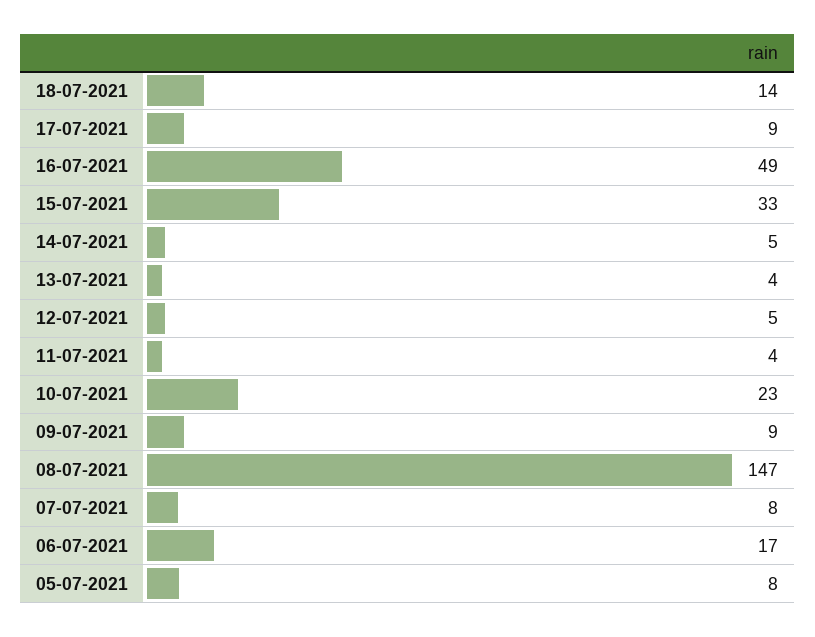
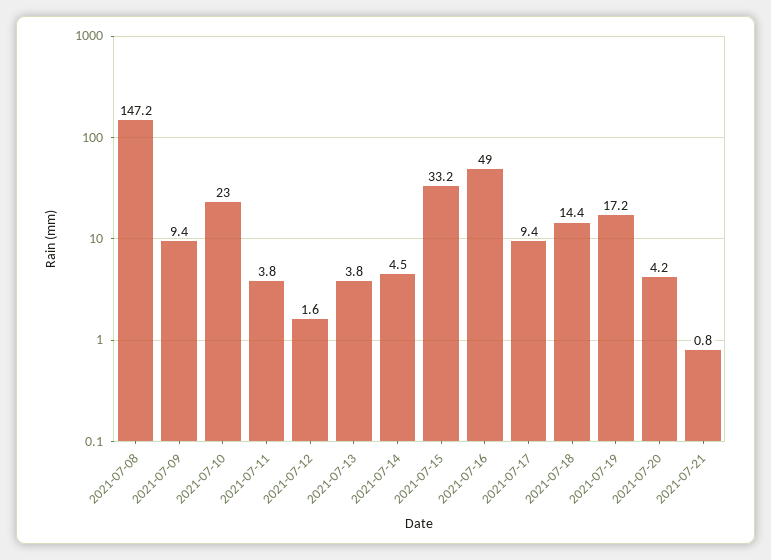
12-07-2021: 5 -> 1.6
07-07-2021: 8 -> none
06-07-2021: 17 -> none
05-07-2021: 8 -> none
2021-07-19: none -> 17.2
2021-07-20: none -> 4.2
2021-07-21: none -> 0.8

